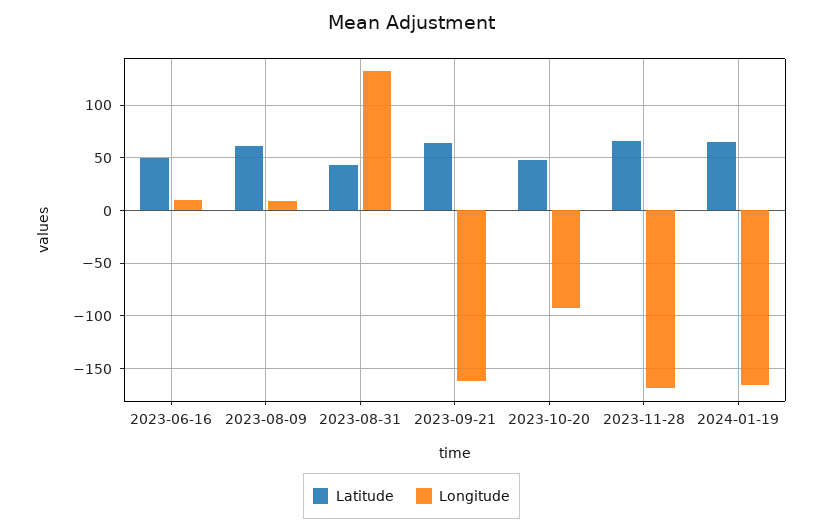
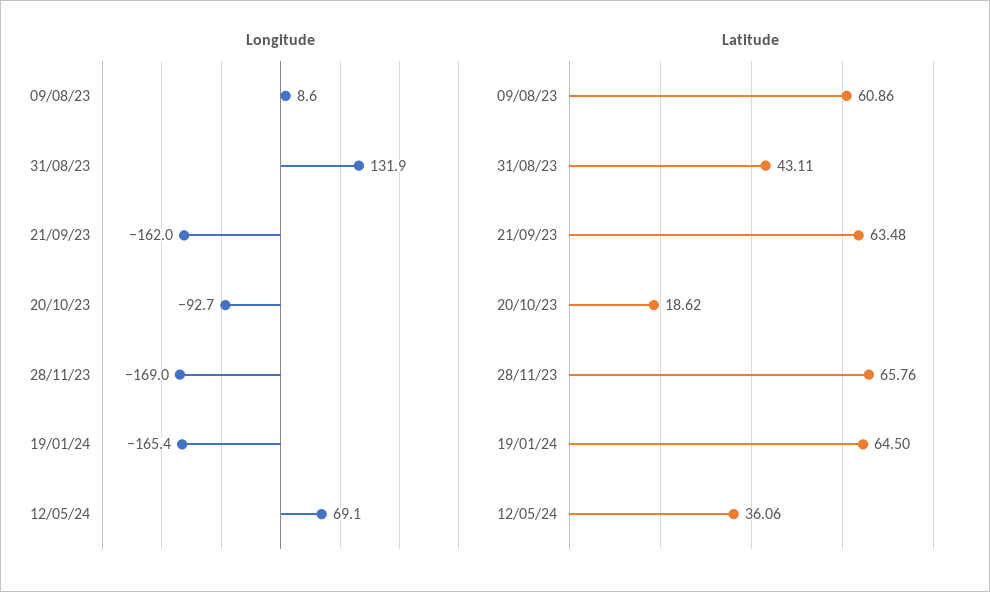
Latitude, 2023-06-16: 50 -> none
Longitude, 2023-06-16: 10 -> none
Latitude, 2023-10-20: 50 -> 18.62
Longitude, 12/05/24: none -> 69.1
Latitude, 12/05/24: none -> 36.06

